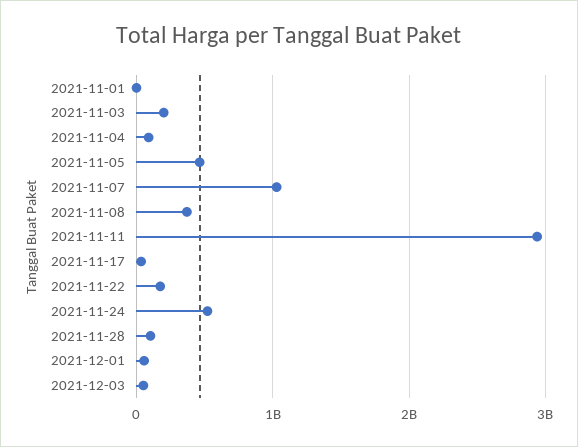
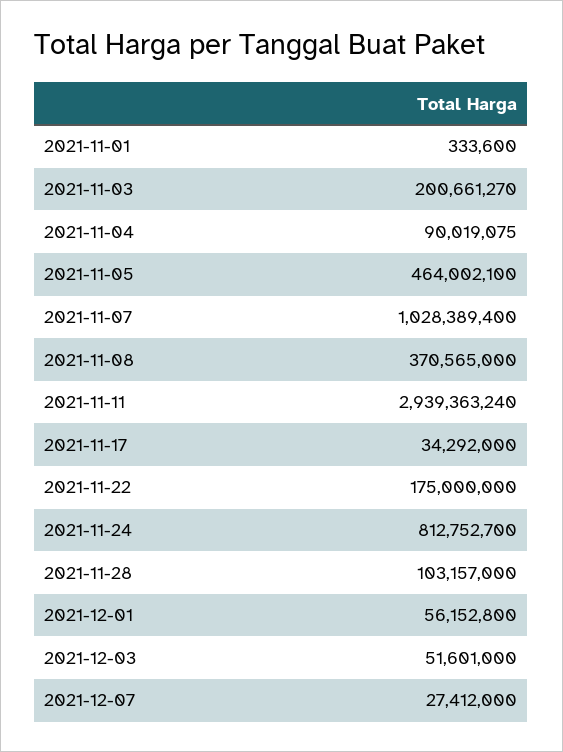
2021-11-24: 500000000 -> 812752700
2021-12-07: none -> 27412000

